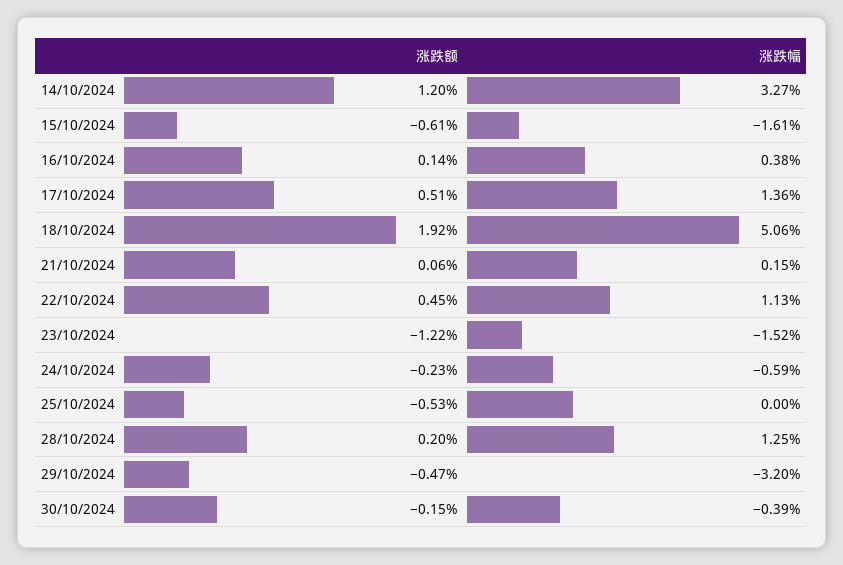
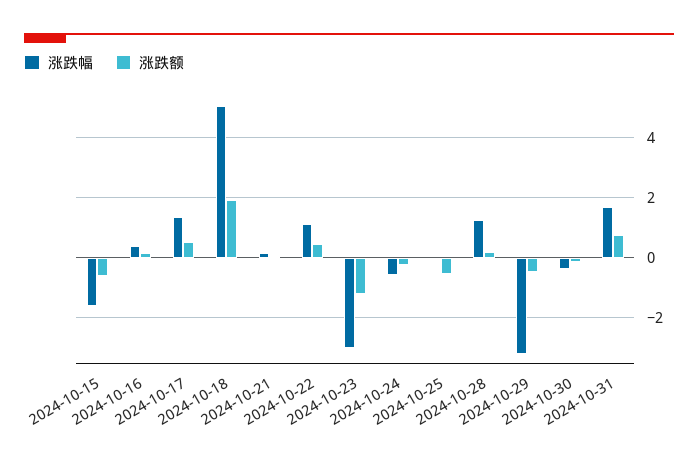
涨跌额, 14/10/2024: 1.2 -> none
涨跌幅, 14/10/2024: 3.27 -> none
涨跌幅, 23/10/2024: -1.52 -> -3
涨跌幅, 2024-10-31: none -> 1.75
涨跌额, 2024-10-31: none -> 0.75

